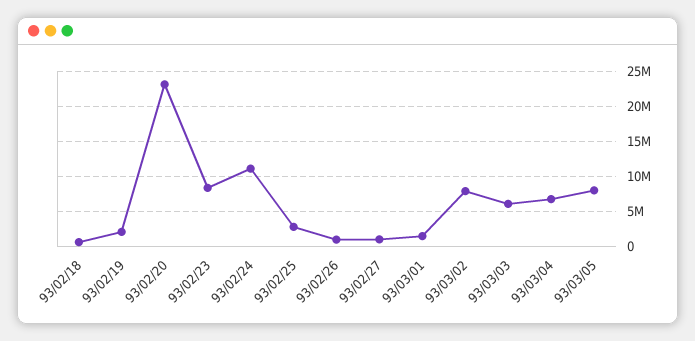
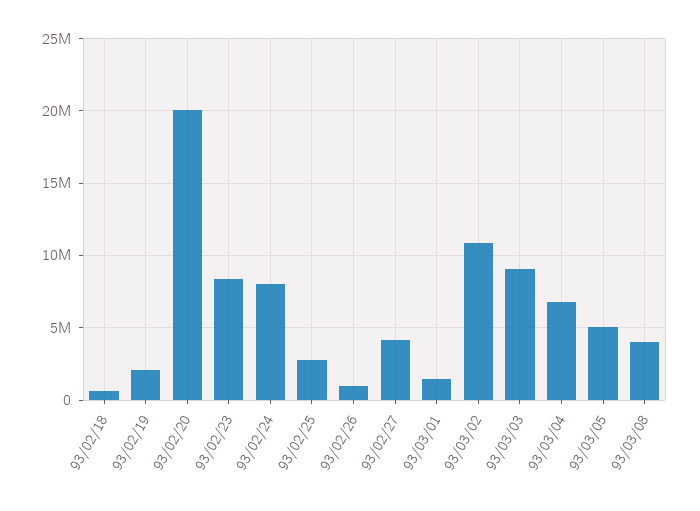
93/02/20: 23000000 -> 20000000
93/02/24: 11000000 -> 8000000
93/02/27: 1000000 -> 4000000
93/03/02: 8000000 -> 11000000
93/03/03: 6000000 -> 9000000
93/03/05: 8000000 -> 5000000
93/03/08: none -> 4000000

